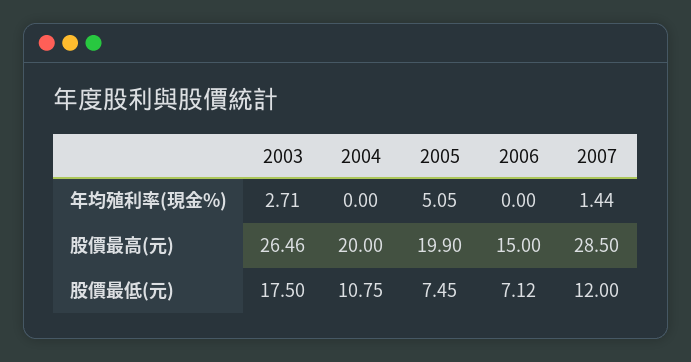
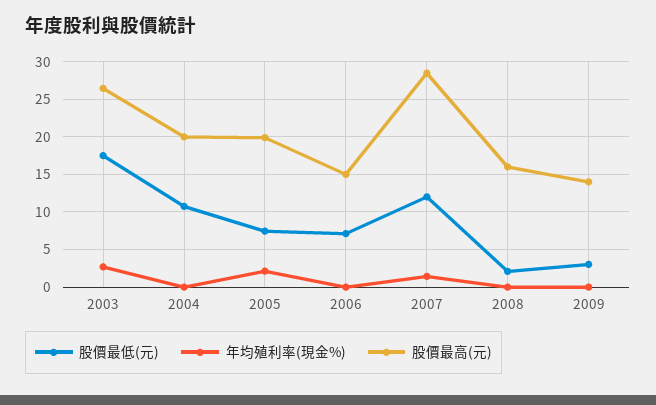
年均殖利率(現金%), 2005: 5.05 -> 2
股價最低(元), 2008: none -> 2
年均殖利率(現金%), 2008: none -> 0
股價最高(元), 2008: none -> 16
股價最低(元), 2009: none -> 3
年均殖利率(現金%), 2009: none -> 0
股價最高(元), 2009: none -> 14

